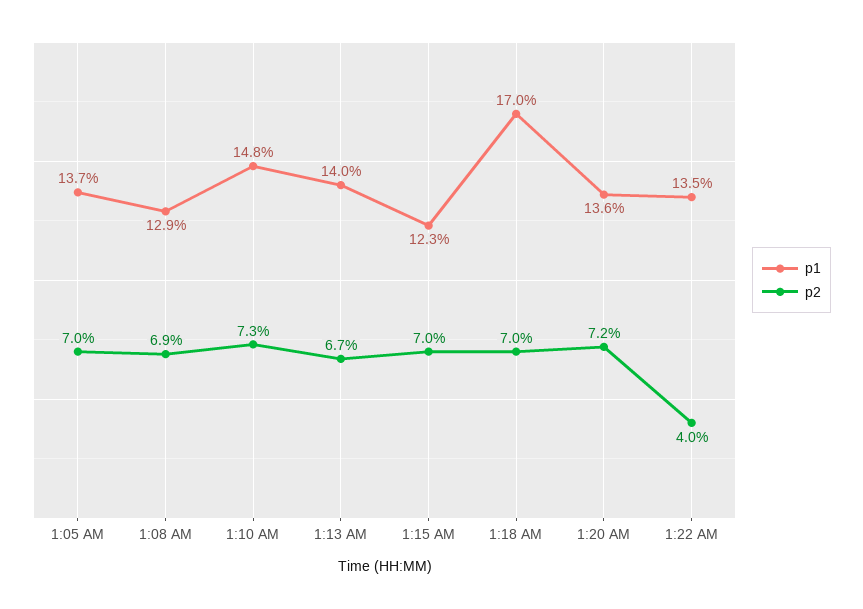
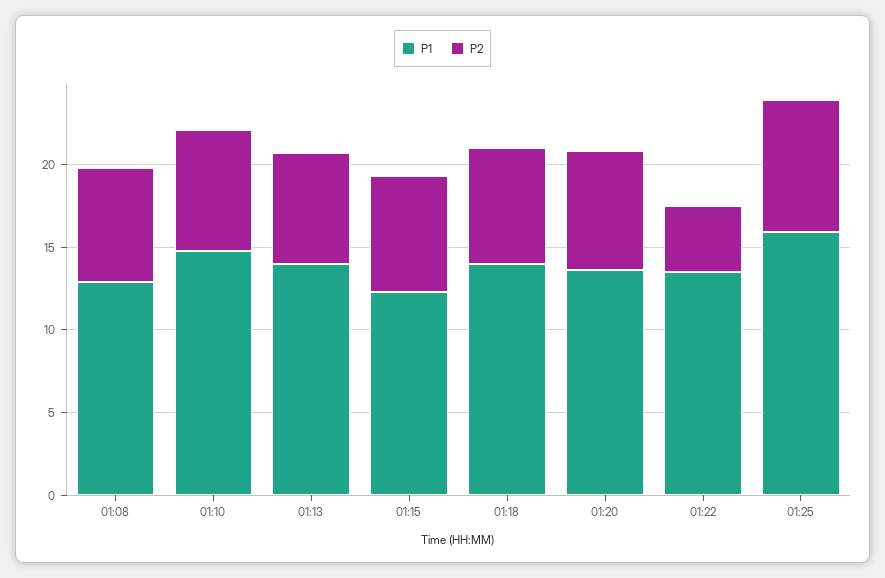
p1, 1:05 AM: 13.7 -> none
p2, 1:05 AM: 7 -> none
p1, 1:18 AM: 17 -> 14
p1, 01:25: none -> 16
p2, 01:25: none -> 8

